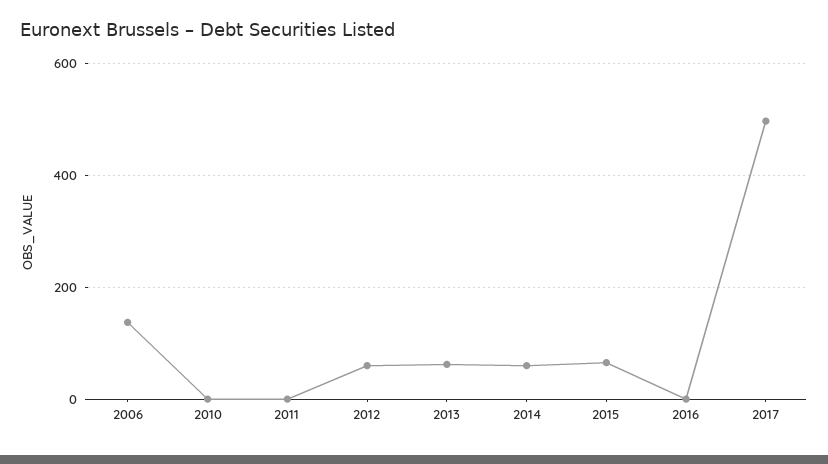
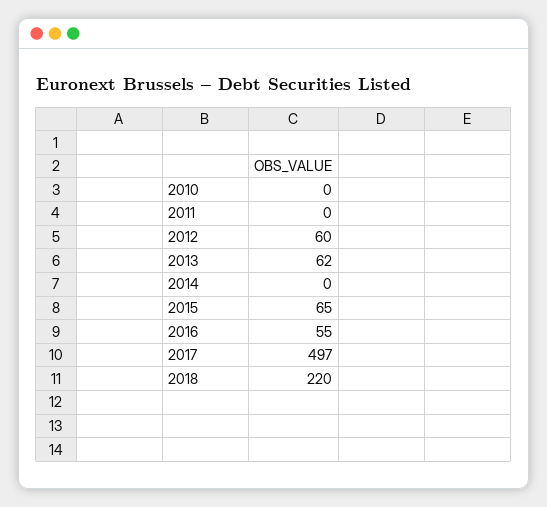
2006: 140 -> none
2014: 60 -> 0
2016: 0 -> 55
2018: none -> 220

